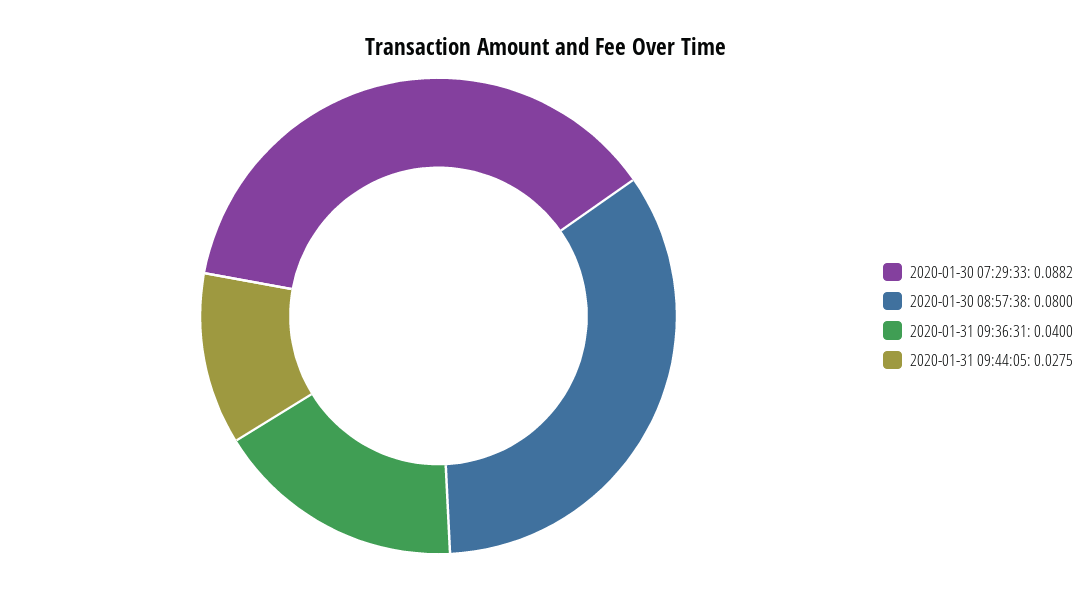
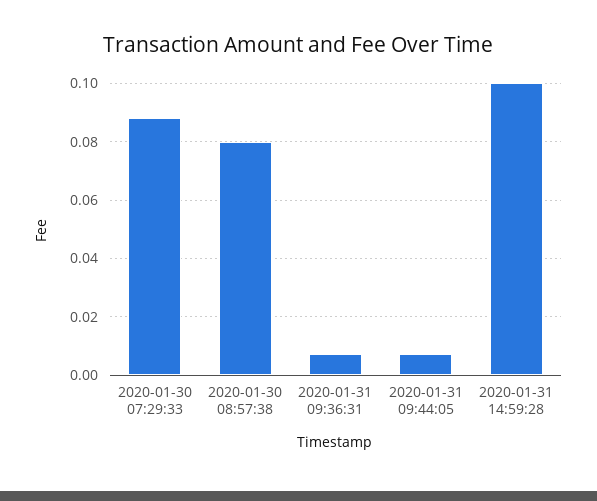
2020-01-31 09:36:31: 0.04 -> 0.0075
2020-01-31 09:44:05: 0.0275 -> 0.0075
2020-01-31 14:59:28: none -> 0.1

